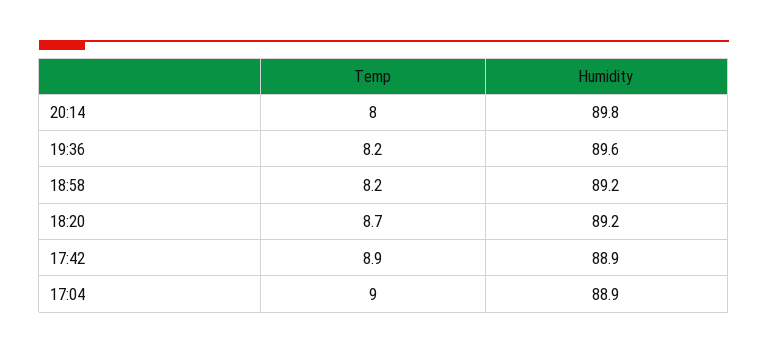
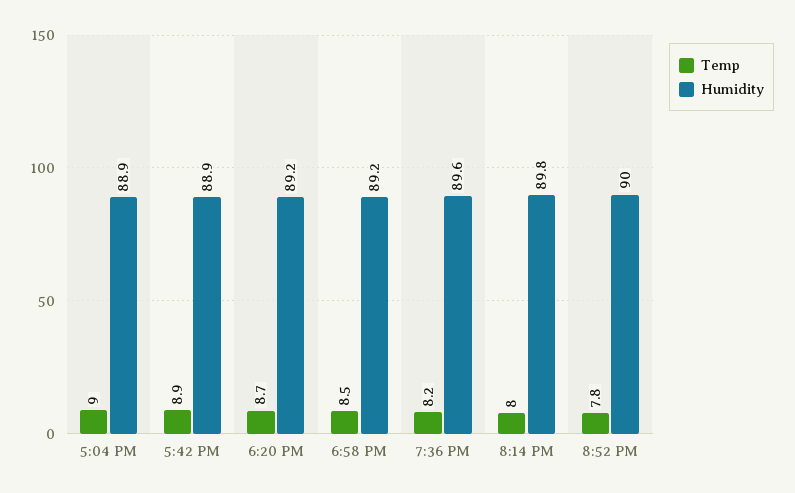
Temp, 18:58: 8.2 -> 8.5
Temp, 8:52 PM: none -> 7.8
Humidity, 8:52 PM: none -> 90

